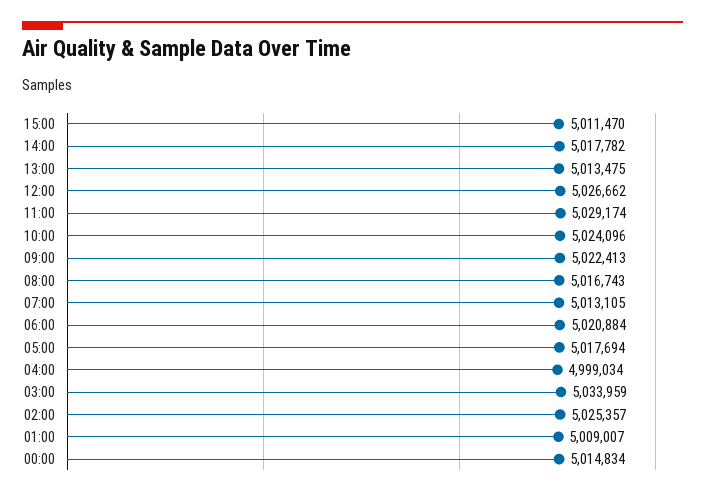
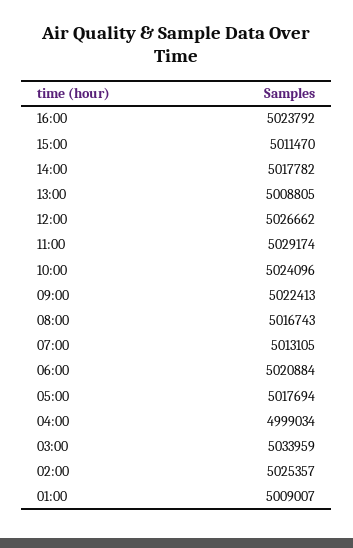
13:00: 5013475 -> 5008805
00:00: 5014834 -> none
16:00: none -> 5023792

